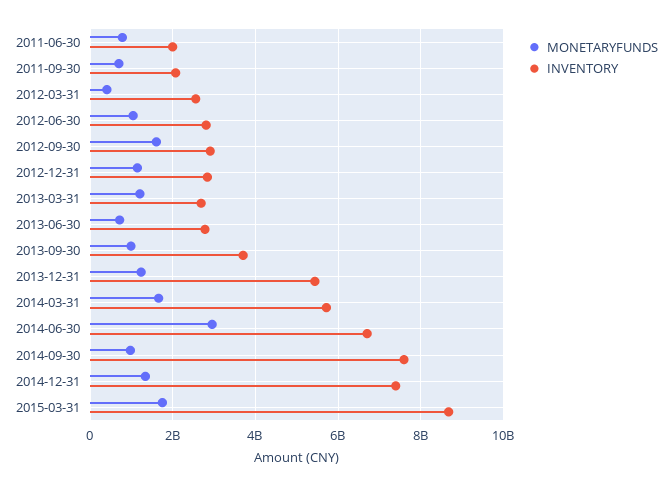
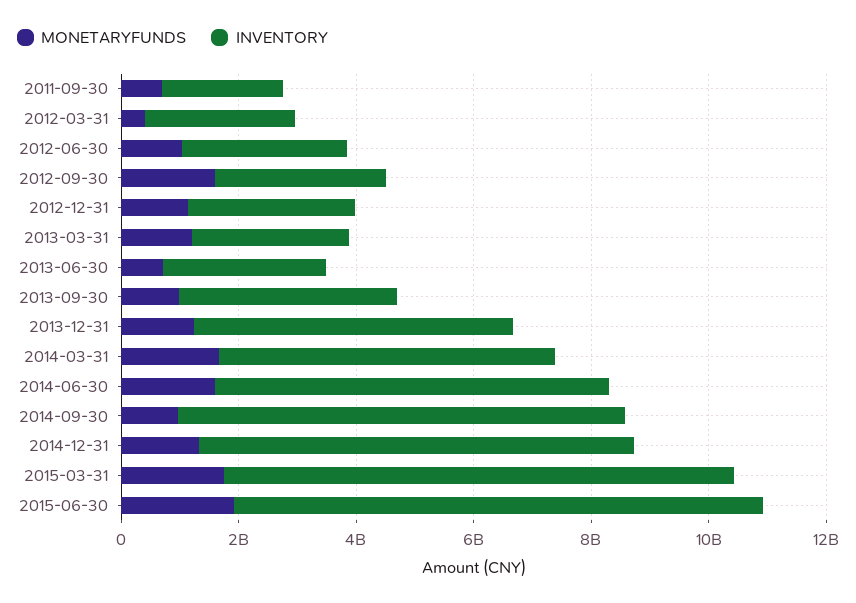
MONETARYFUNDS, 2011-06-30: 800000000 -> none
INVENTORY, 2011-06-30: 2000000000 -> none
MONETARYFUNDS, 2014-06-30: 3000000000 -> 1500000000
MONETARYFUNDS, 2015-06-30: none -> 2000000000
INVENTORY, 2015-06-30: none -> 9000000000

